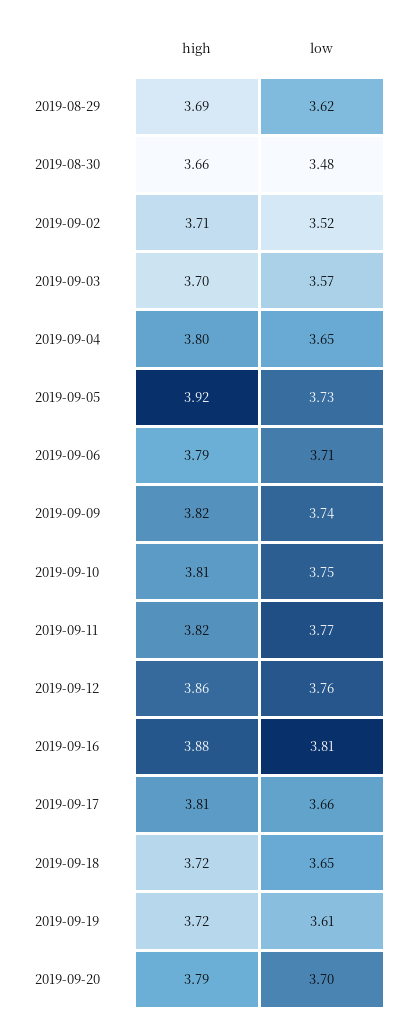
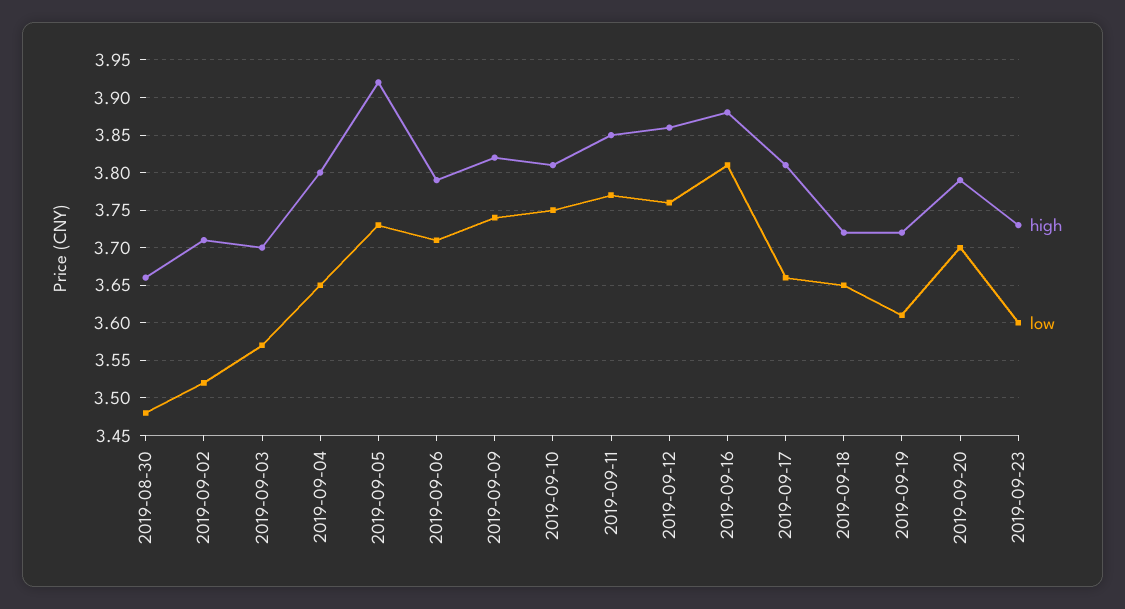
high, 2019-08-29: 3.69 -> none
low, 2019-08-29: 3.62 -> none
high, 2019-09-11: 3.82 -> 3.85
high, 2019-09-23: none -> 3.73
low, 2019-09-23: none -> 3.6

